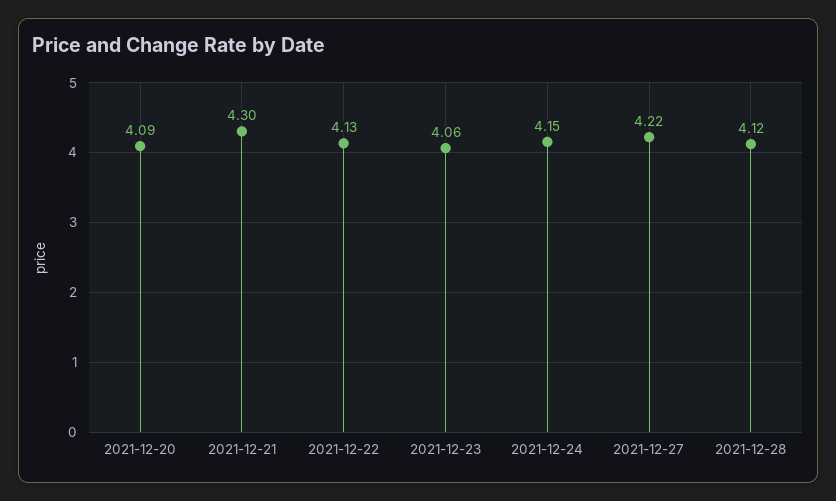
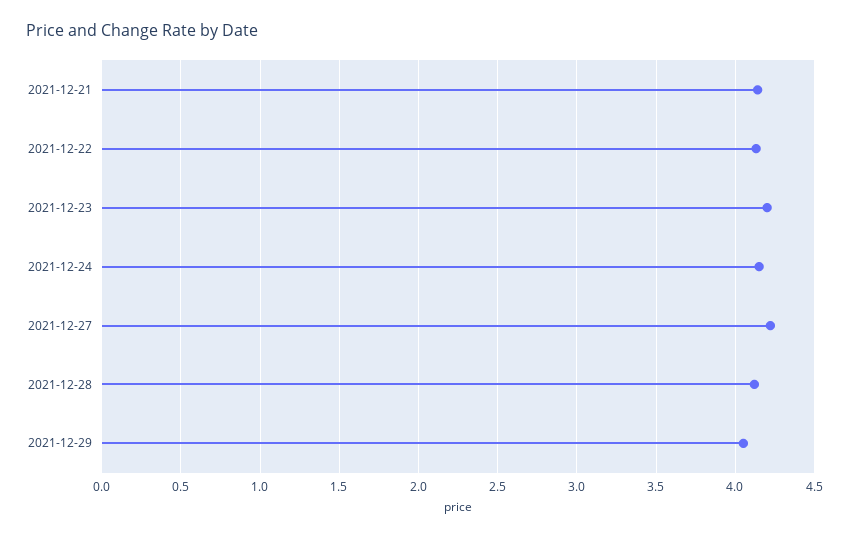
2021-12-20: 4.09 -> none
2021-12-21: 4.3 -> 4.15
2021-12-23: 4.06 -> 4.2
2021-12-29: none -> 4.05

